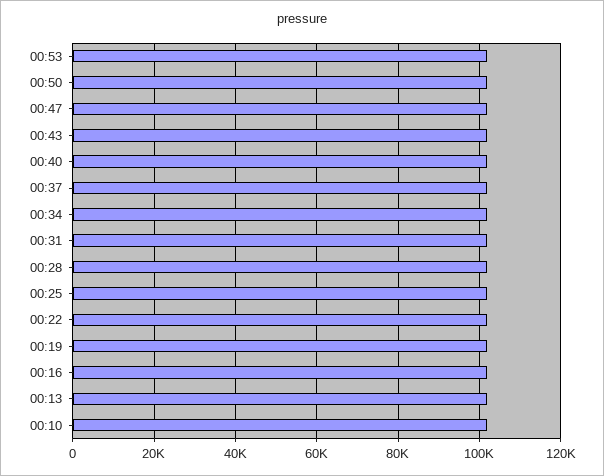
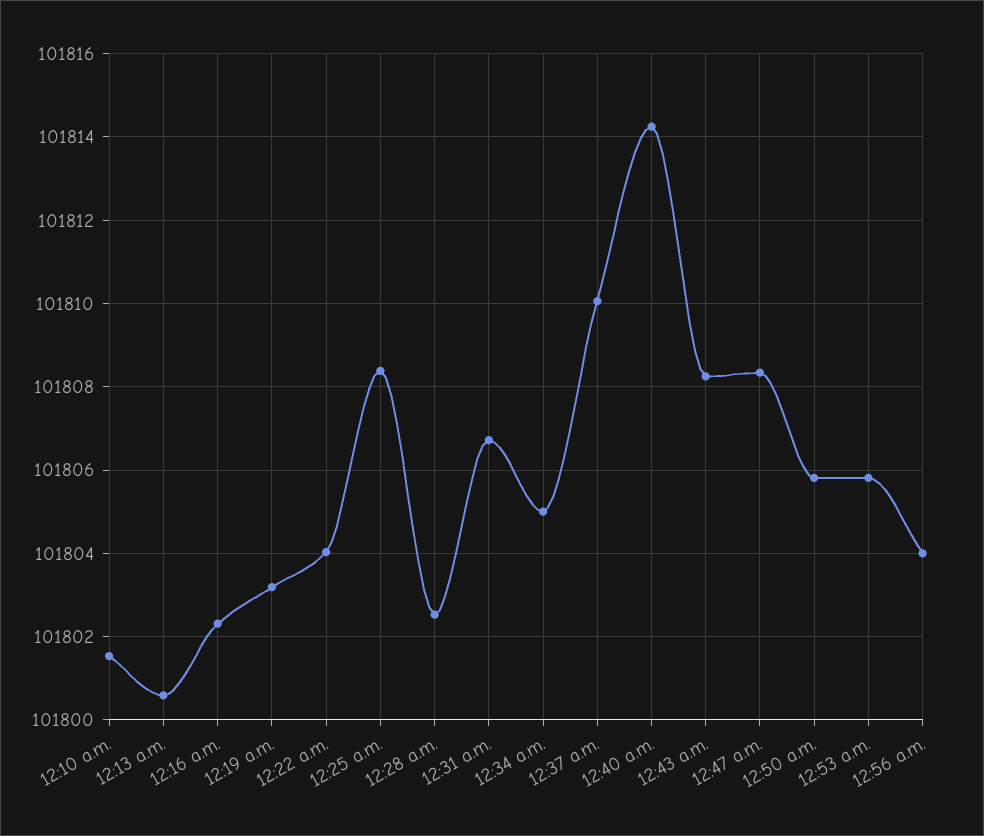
12:56 a.m.: none -> 101804

